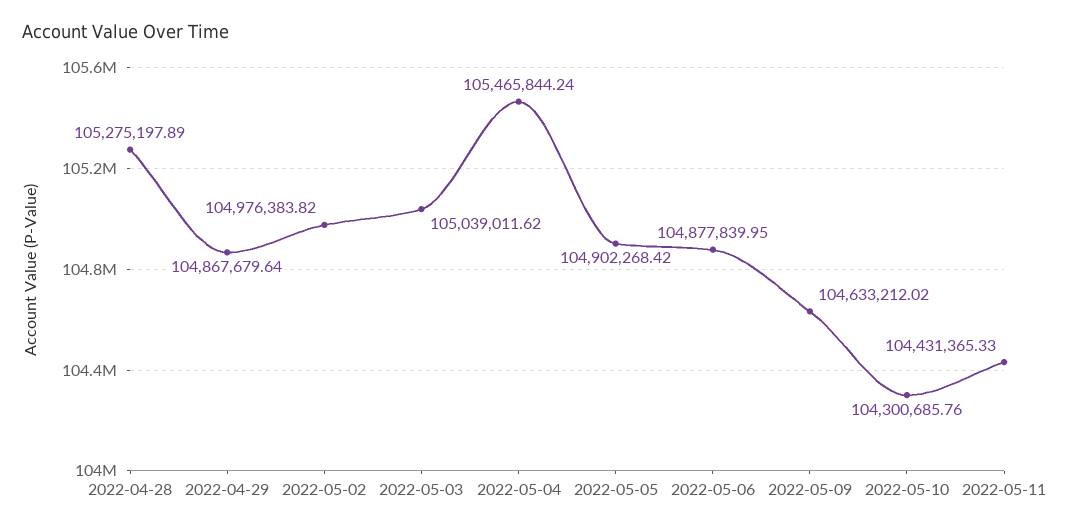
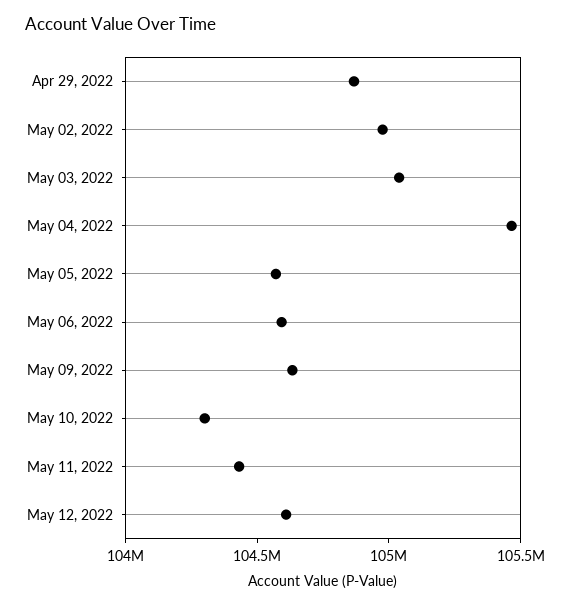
2022-04-28: 105275197.89 -> none
2022-05-05: 104902268.42 -> 104600000
2022-05-06: 104877839.95 -> 104600000
May 12, 2022: none -> 104600000

